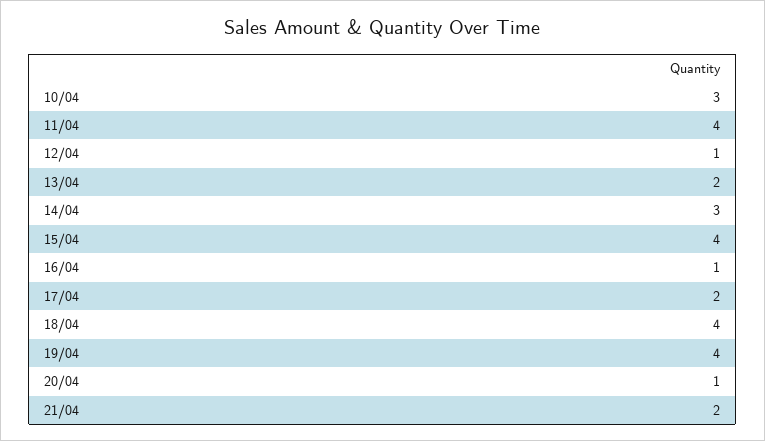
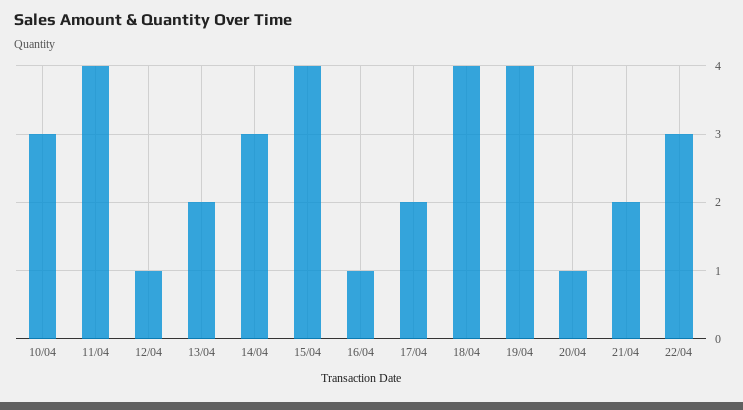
22/04: none -> 3

